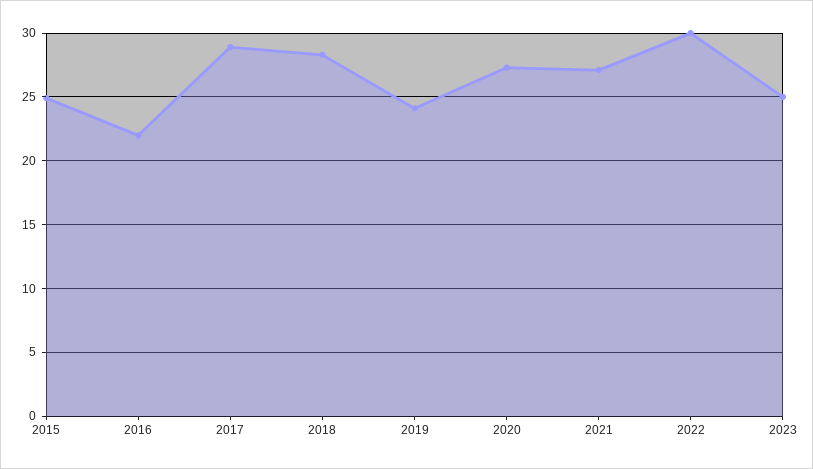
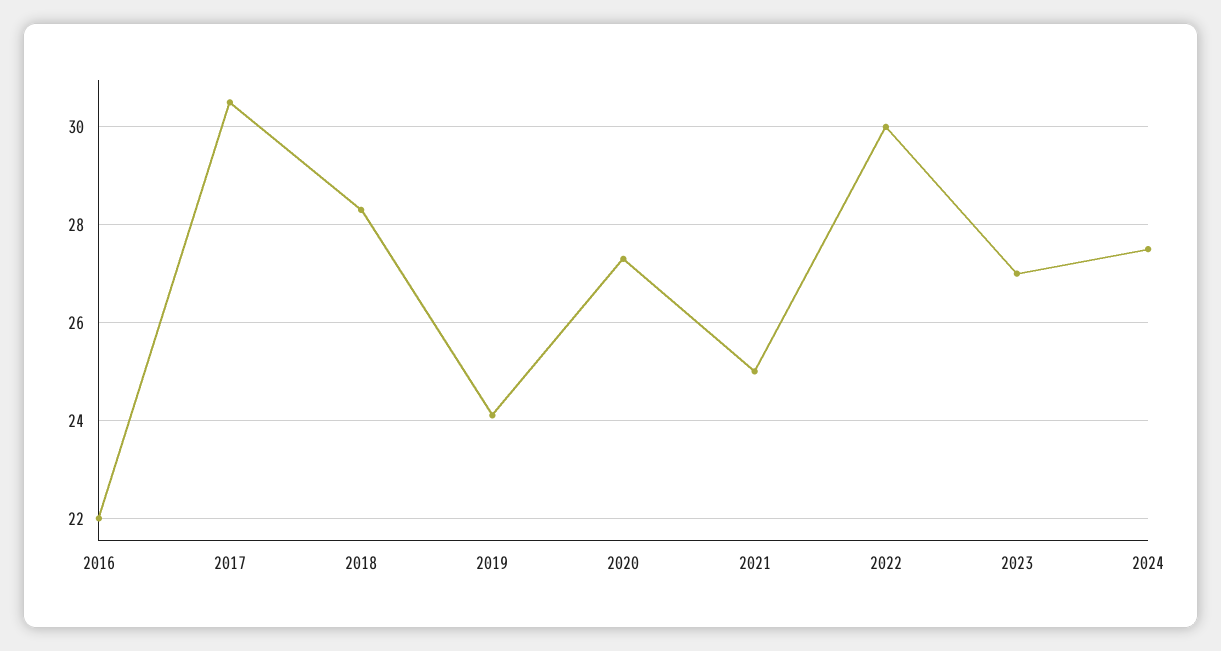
2015: 25 -> none
2017: 29 -> 30.5
2021: 27 -> 25
2023: 25 -> 27
2024: none -> 27.5

